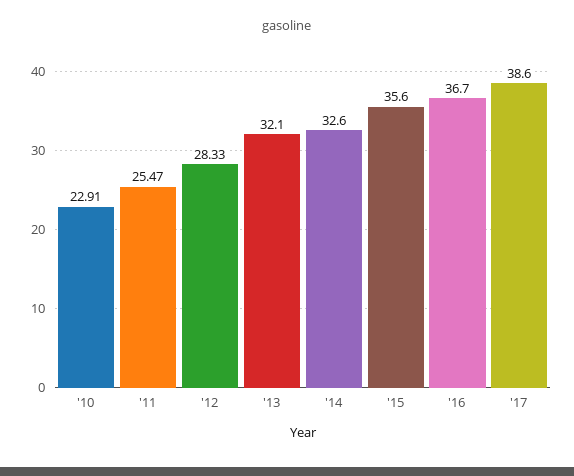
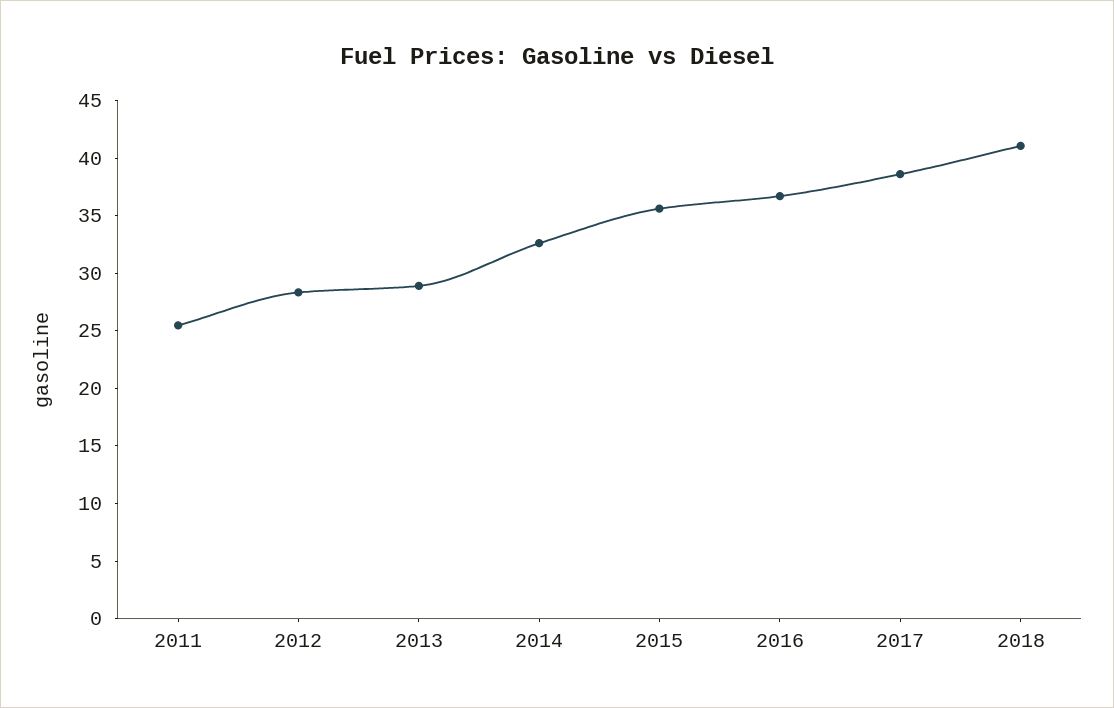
'10: 22.91 -> none
'13: 32.1 -> 29
2018: none -> 41

